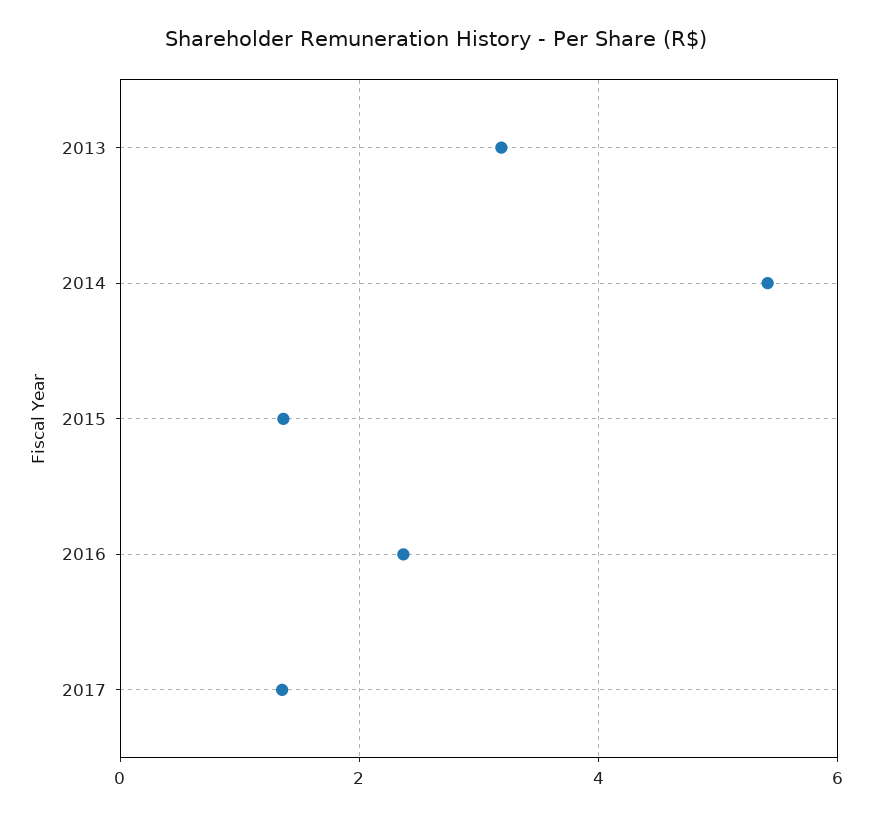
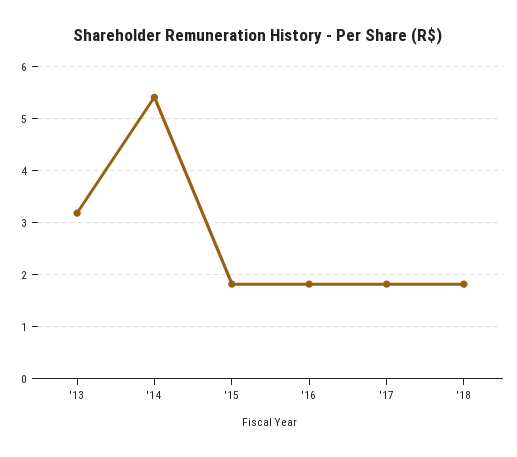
2015: 1.4 -> 1.8
2016: 2.4 -> 1.8
2017: 1.4 -> 1.8
'18: none -> 1.8

